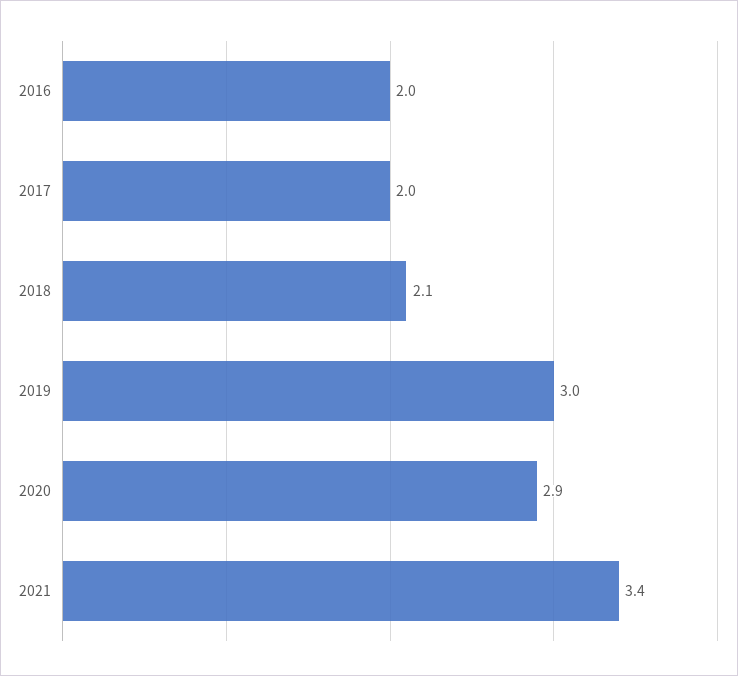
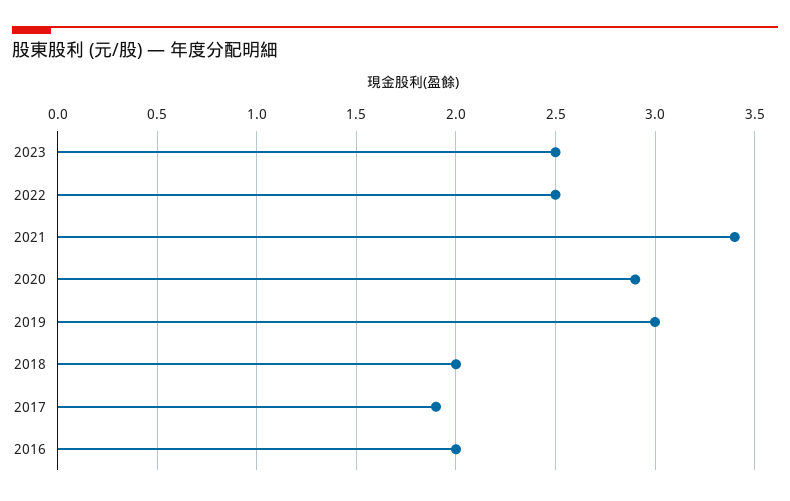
2017: 2 -> 1.9
2018: 2.1 -> 2
2023: none -> 2.5
2022: none -> 2.5

